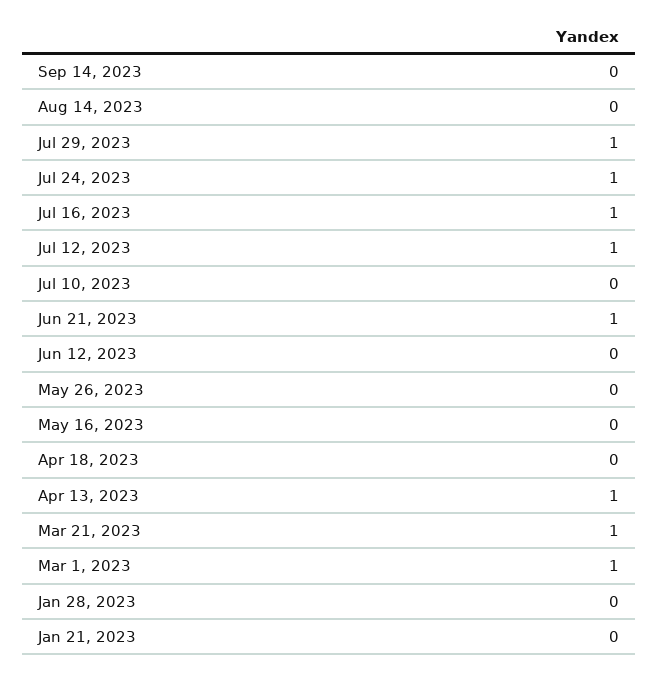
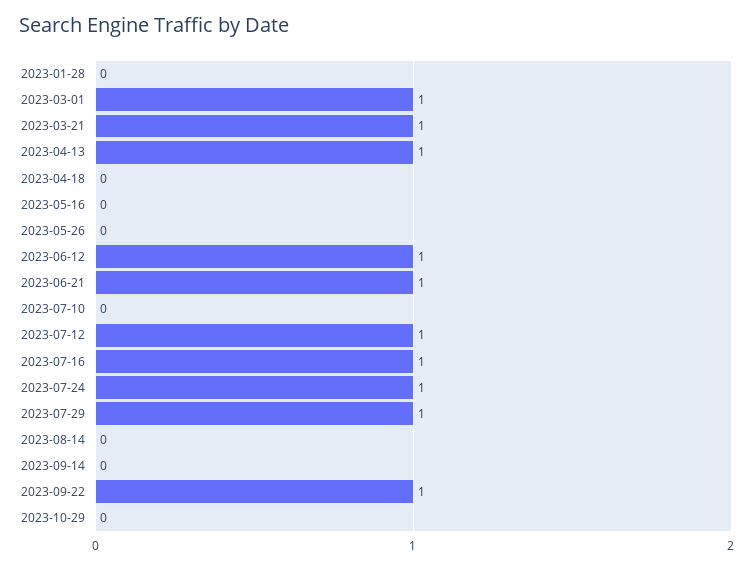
Jun 12, 2023: 0 -> 1
Jan 21, 2023: 0 -> none
2023-09-22: none -> 1
2023-10-29: none -> 0

